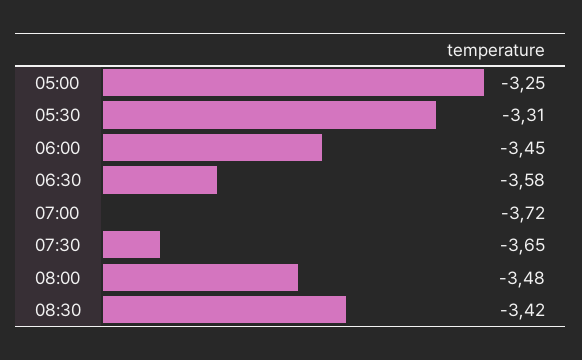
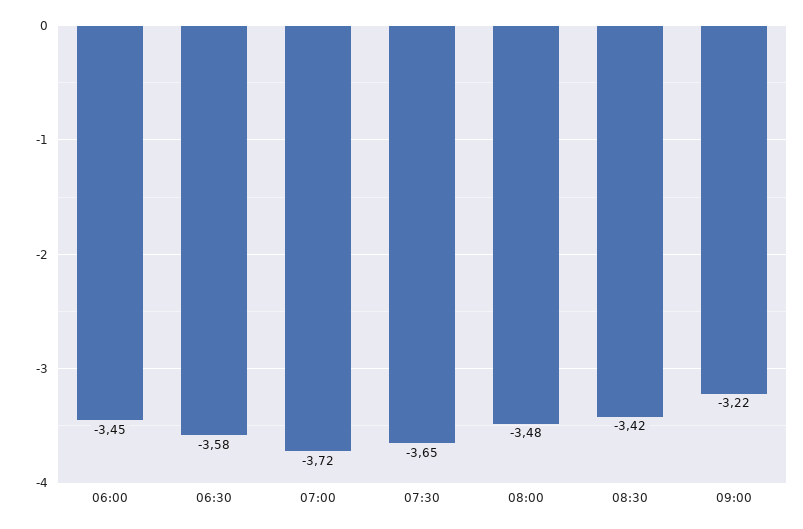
05:00: -3.25 -> none
05:30: -3.31 -> none
09:00: none -> -3.22

